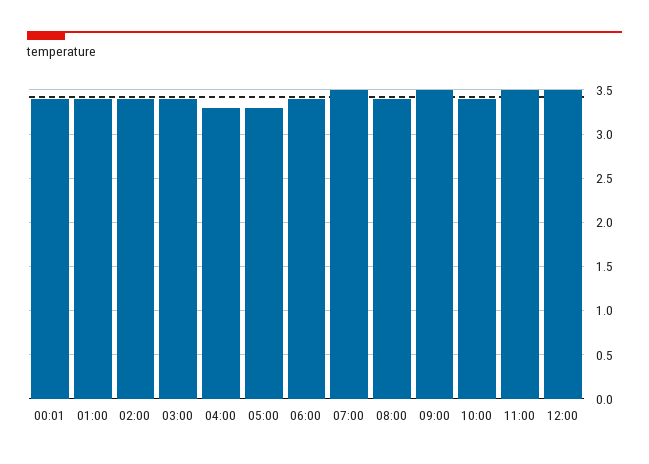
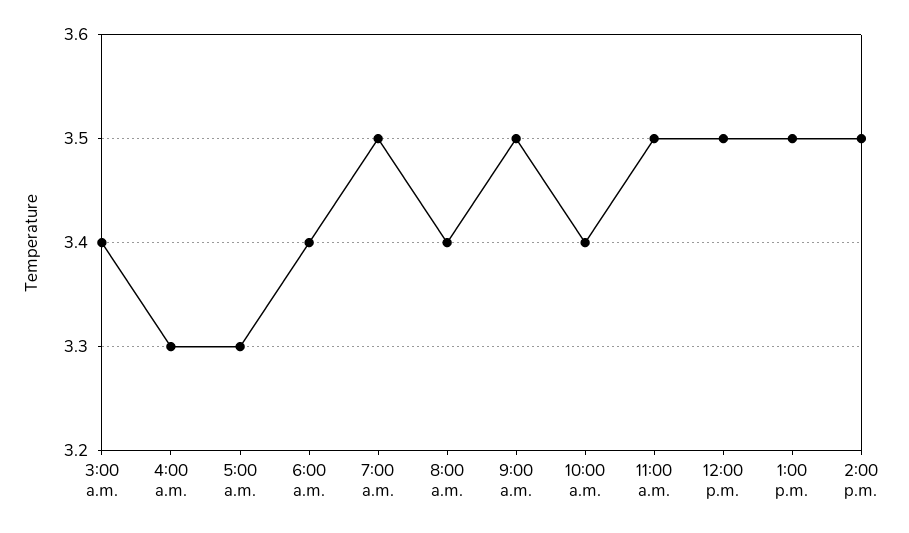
00:01: 3.4 -> none
01:00: 3.4 -> none
02:00: 3.4 -> none
1:00 p.m.: none -> 3.5
2:00 p.m.: none -> 3.5

